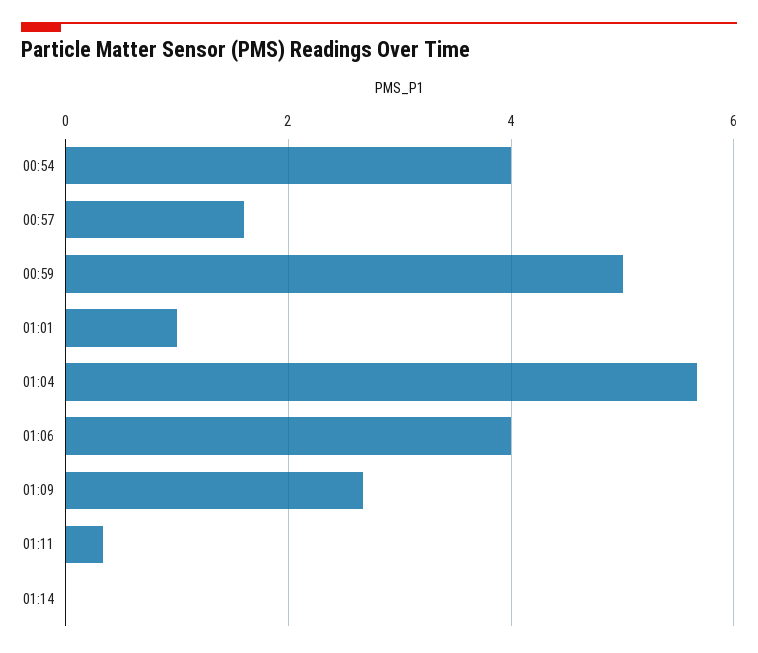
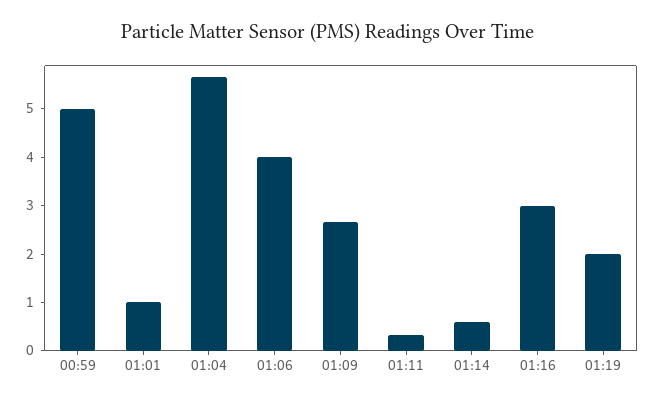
00:54: 4 -> none
00:57: 1.6 -> none
01:14: 0 -> 0.6
01:16: none -> 3
01:19: none -> 2

